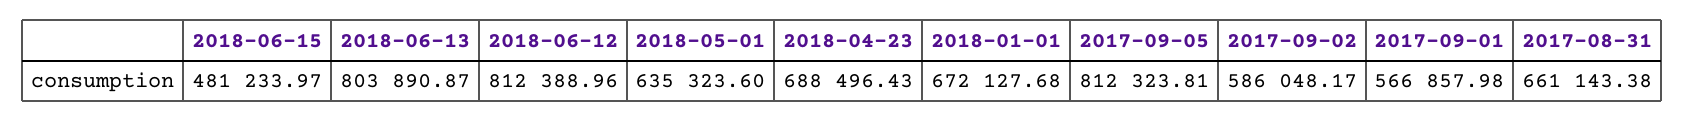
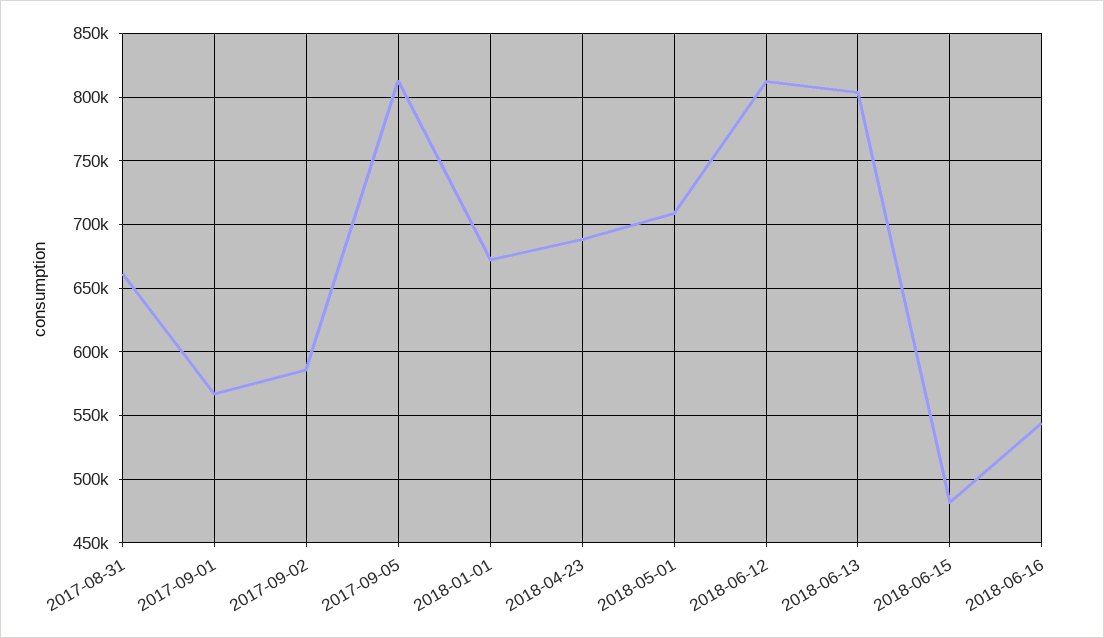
2018-05-01: 635323.6 -> 710000
2018-06-16: none -> 545000

